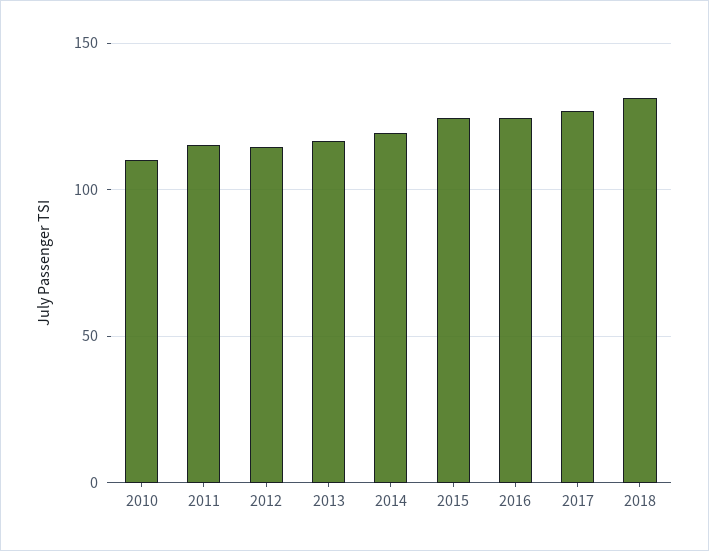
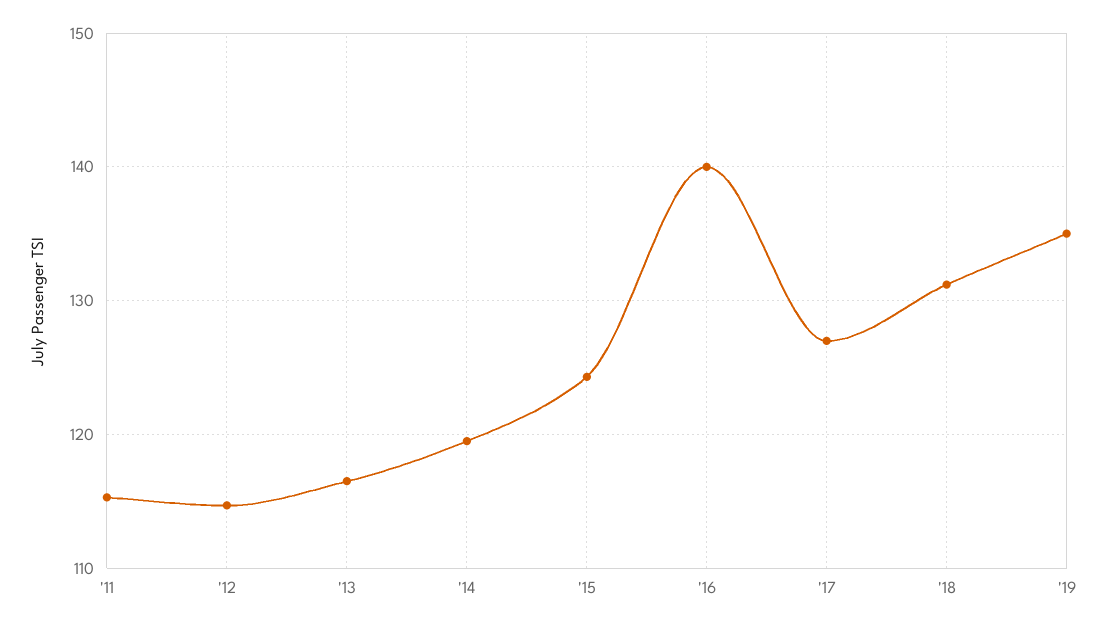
2010: 110 -> none
2016: 125 -> 140
'19: none -> 135

